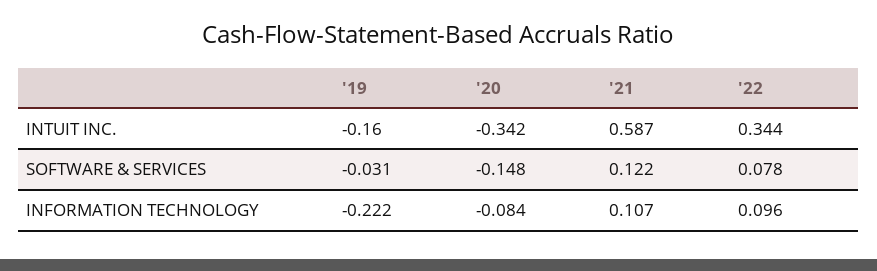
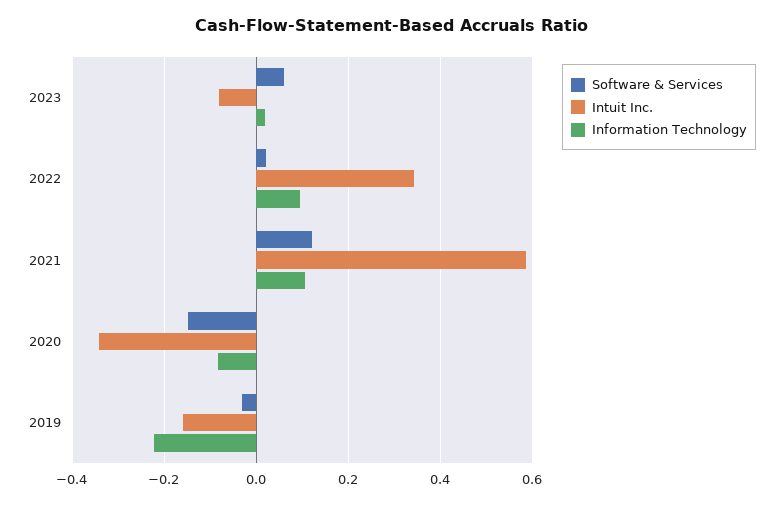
SOFTWARE & SERVICES, '22: 0.078 -> 0.02
SOFTWARE & SERVICES, 2023: none -> 0.06
INTUIT INC., 2023: none -> -0.08
INFORMATION TECHNOLOGY, 2023: none -> 0.02

